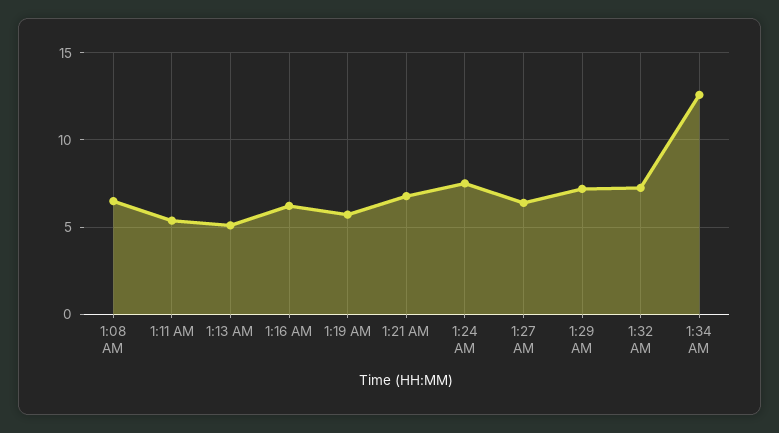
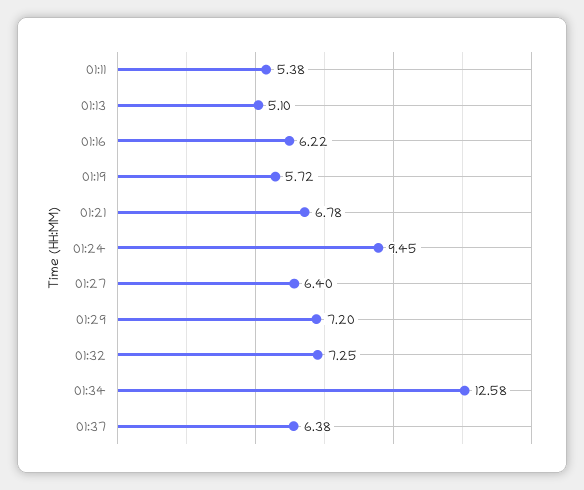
1:08 AM: 6.5 -> none
1:24 AM: 7.5 -> 9.45
01:37: none -> 6.38

